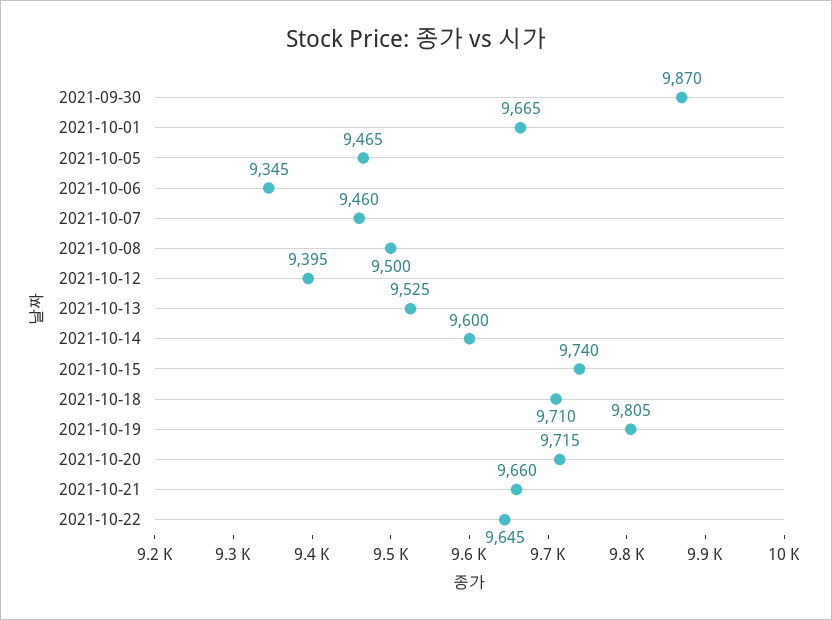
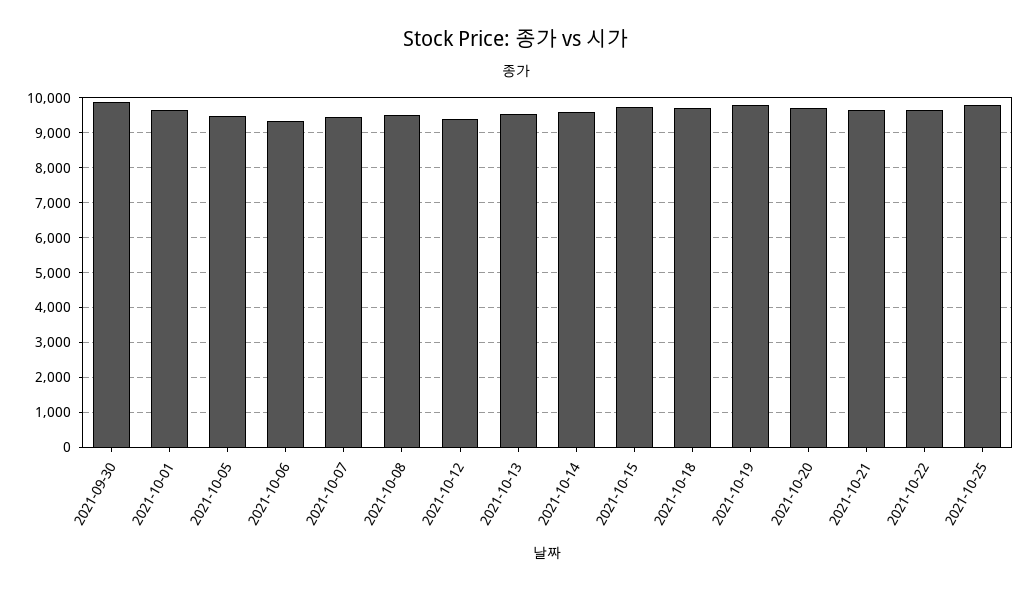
2021-10-25: none -> 9800

